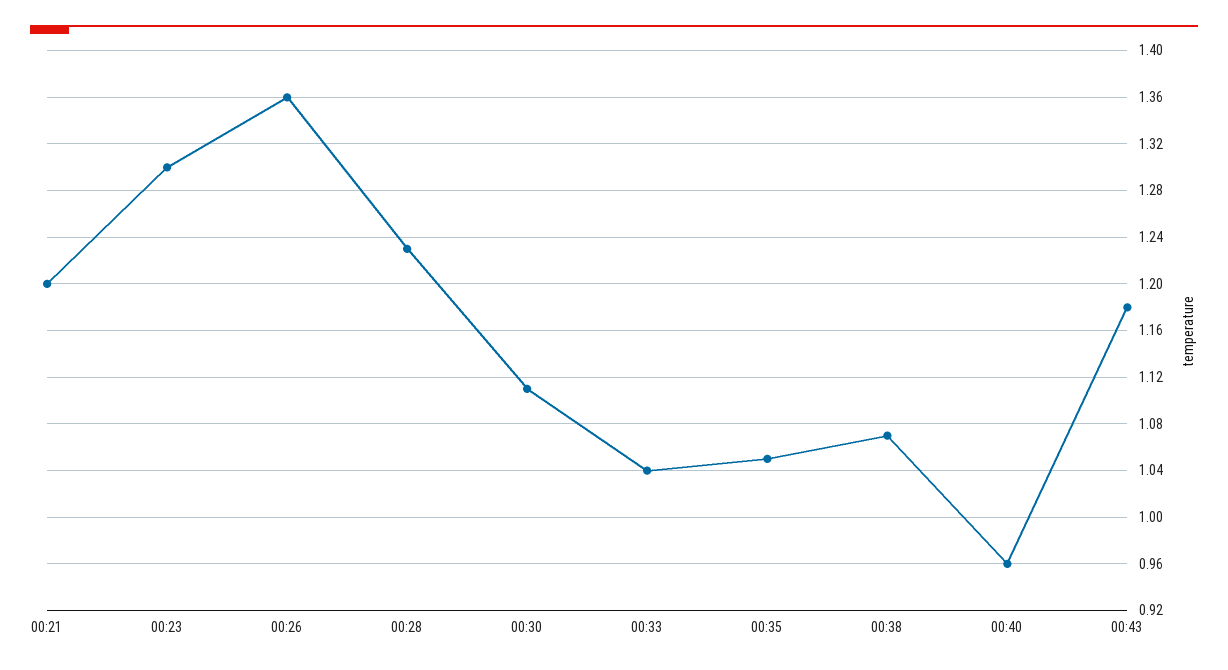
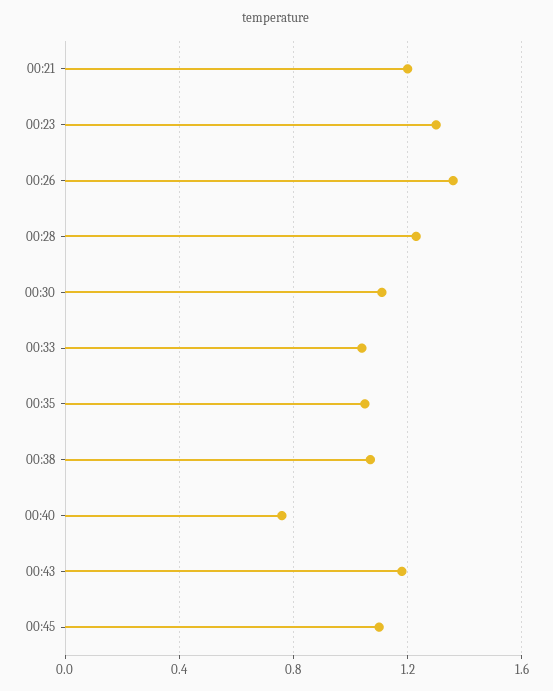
00:40: 0.96 -> 0.75
00:45: none -> 1.1

